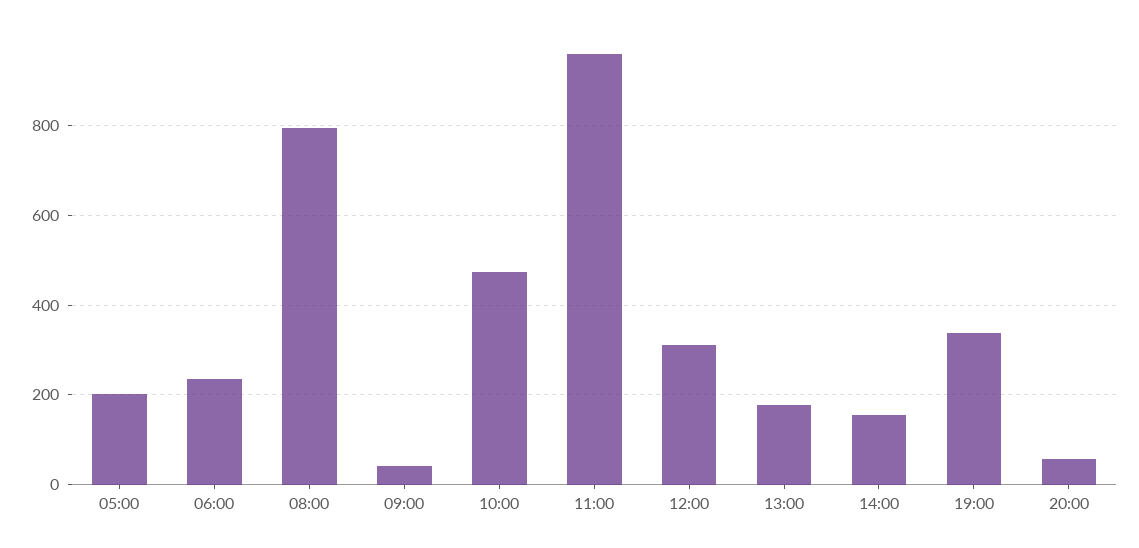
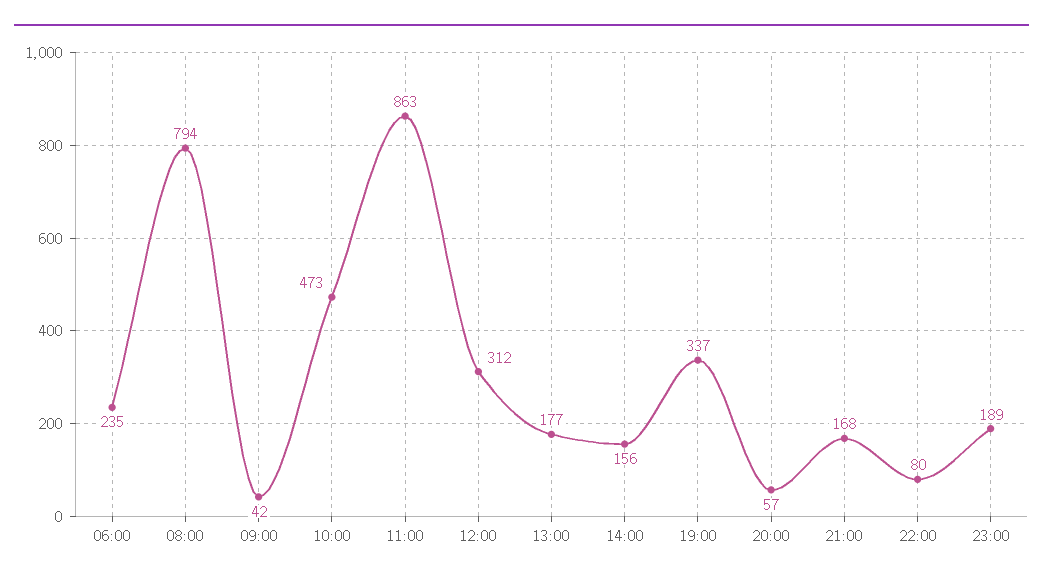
05:00: 200 -> none
11:00: 960 -> 863
21:00: none -> 168
22:00: none -> 80
23:00: none -> 189

